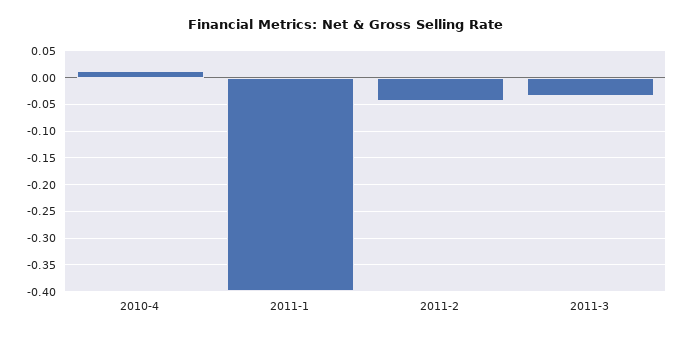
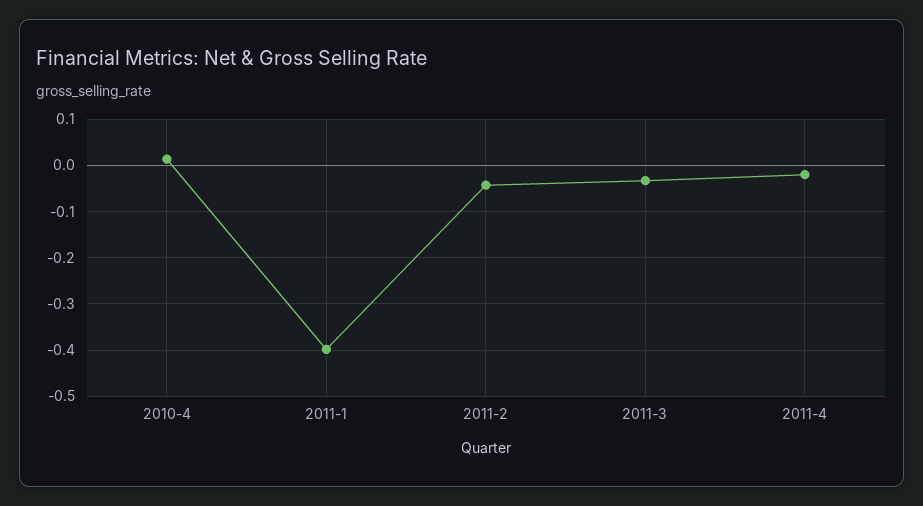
2011-4: none -> -0.02

